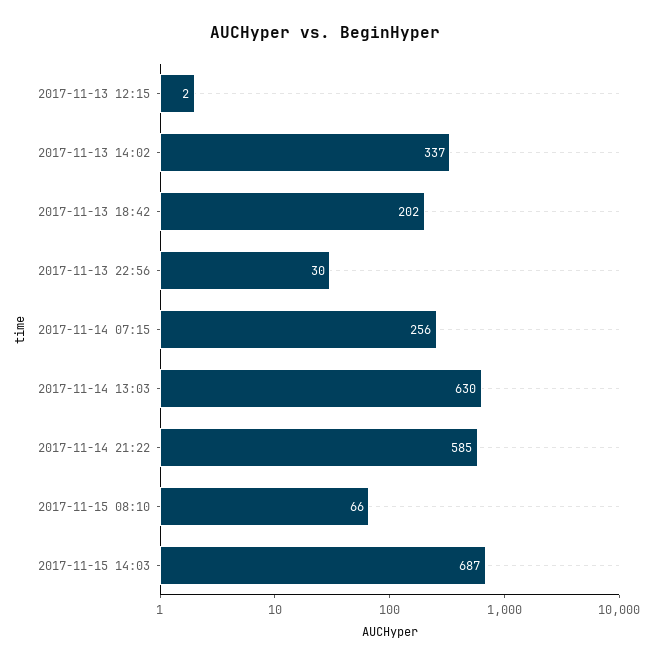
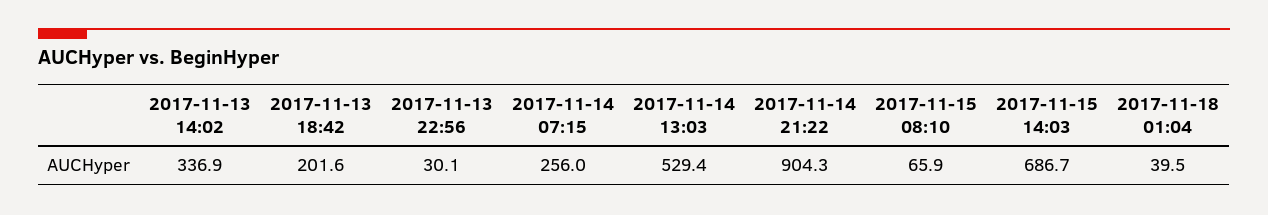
2017-11-13 12:15: 2 -> none
2017-11-14 13:03: 630 -> 529.4
2017-11-14 21:22: 585 -> 904.3
2017-11-18 01:04: none -> 39.5

